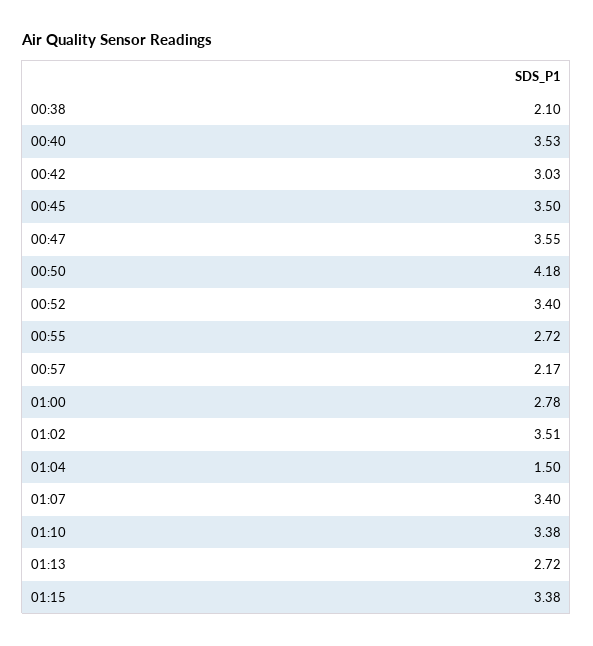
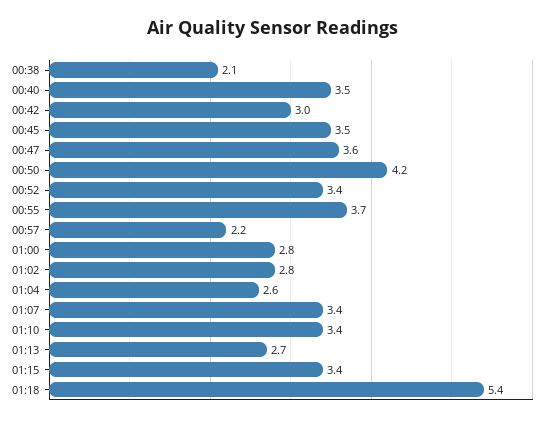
00:55: 2.72 -> 3.7
01:02: 3.51 -> 2.8
01:04: 1.5 -> 2.6
01:18: none -> 5.4

